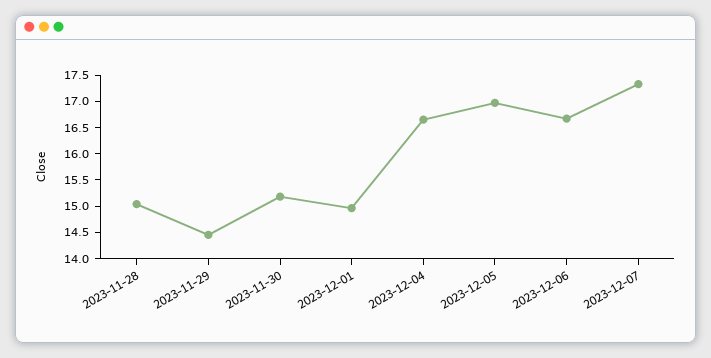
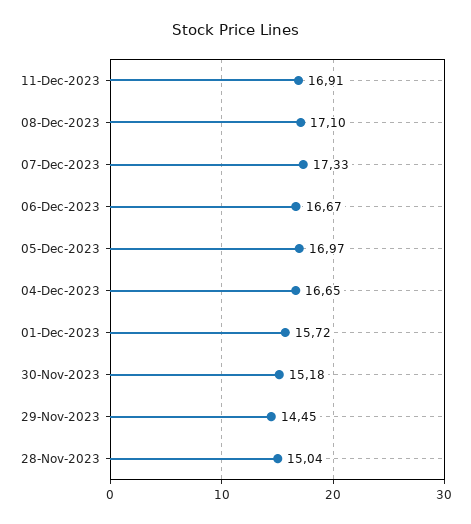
2023-12-01: 15 -> 15.72
11-Dec-2023: none -> 16.91
08-Dec-2023: none -> 17.1

